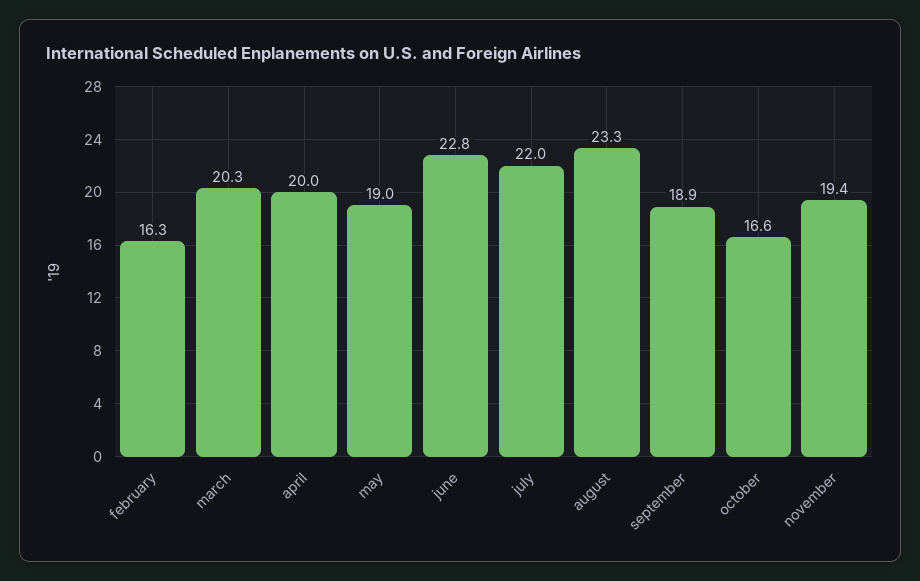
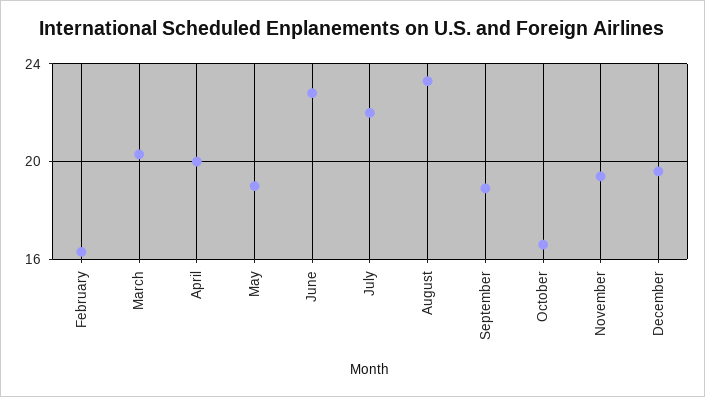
December: none -> 19.5

